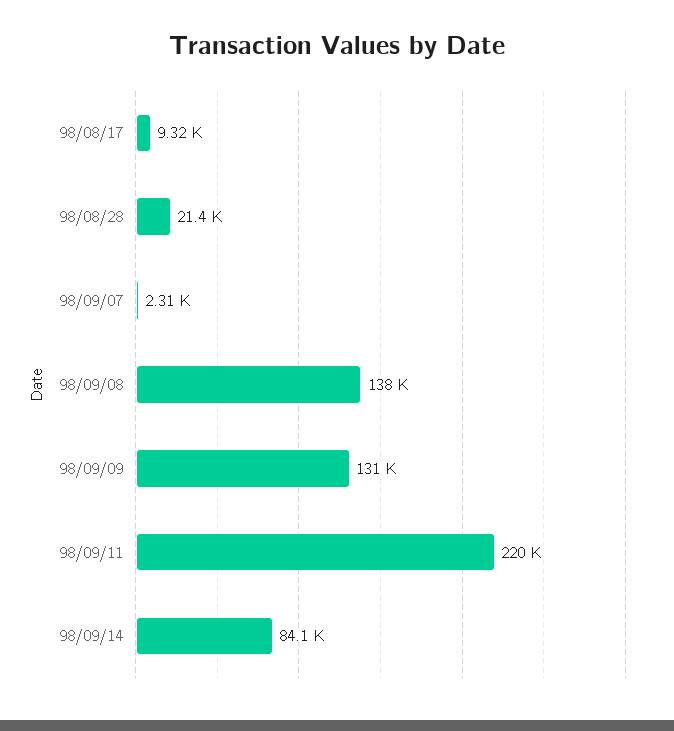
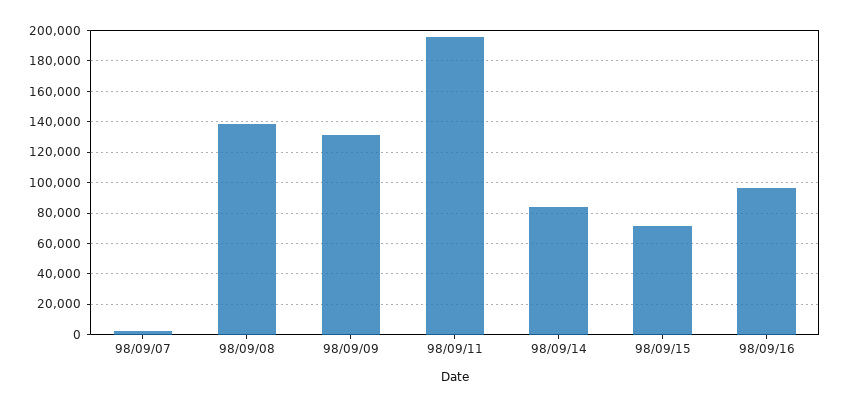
98/08/17: 9320 -> none
98/08/28: 21400 -> none
98/09/11: 220000 -> 195000
98/09/15: none -> 70000
98/09/16: none -> 95000

